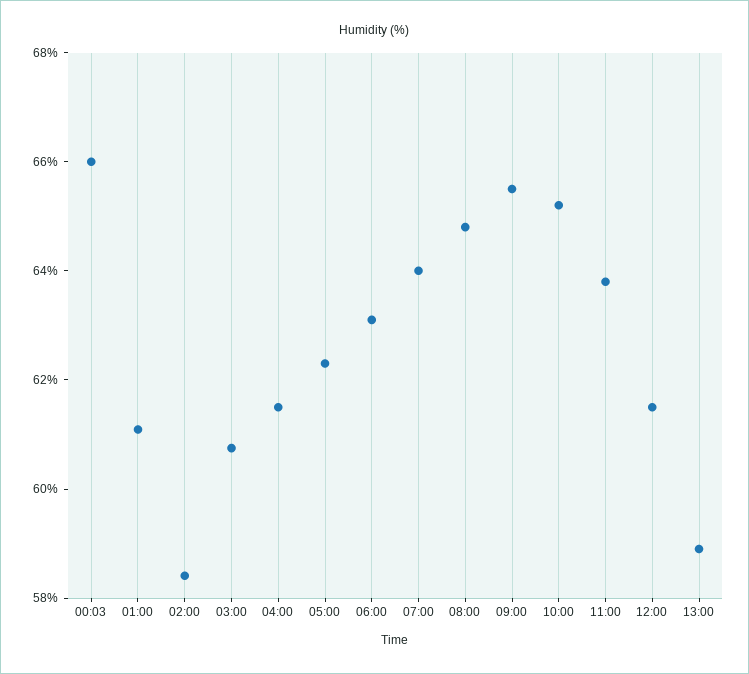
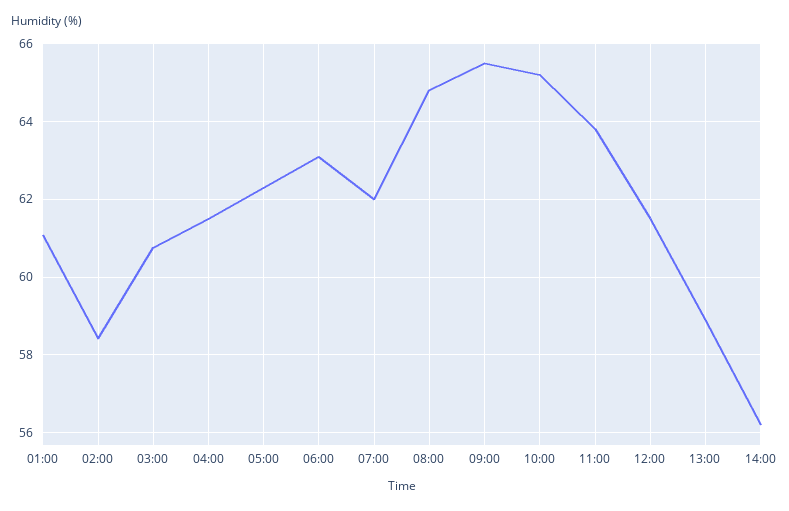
00:03: 66 -> none
07:00: 64 -> 62
14:00: none -> 56.2

